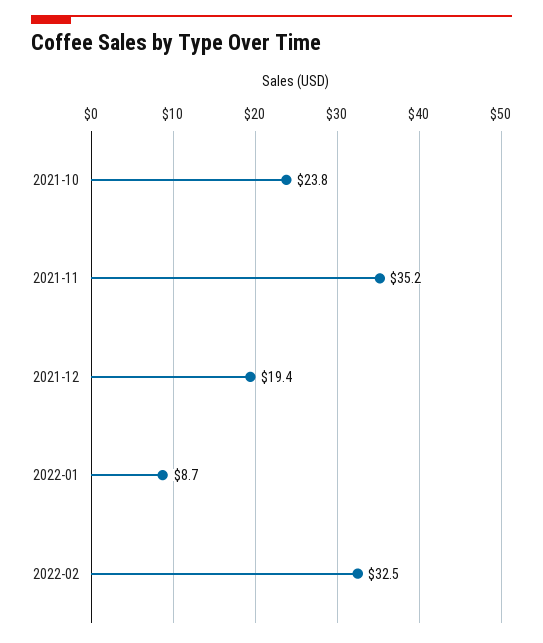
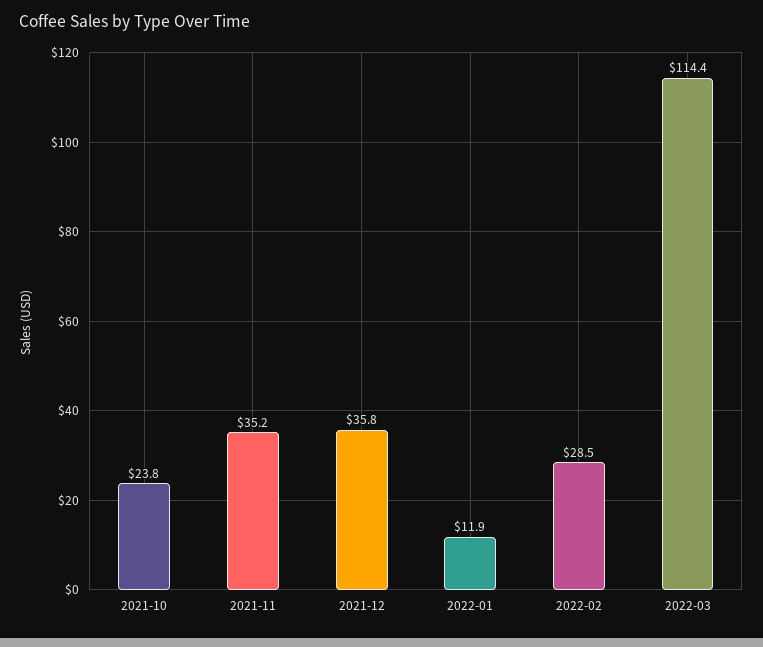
2021-12: 19.4 -> 35.8
2022-01: 8.7 -> 11.9
2022-02: 32.5 -> 28.5
2022-03: none -> 114.4

